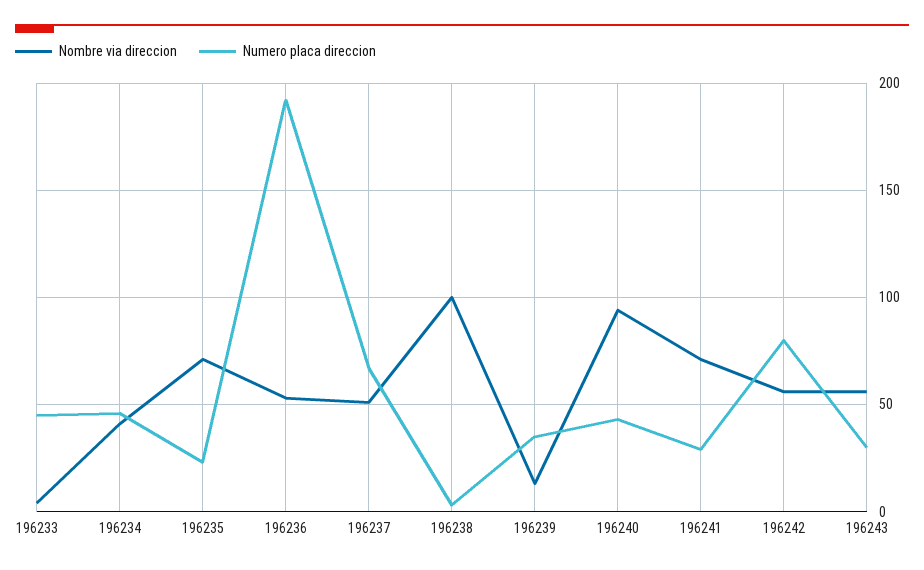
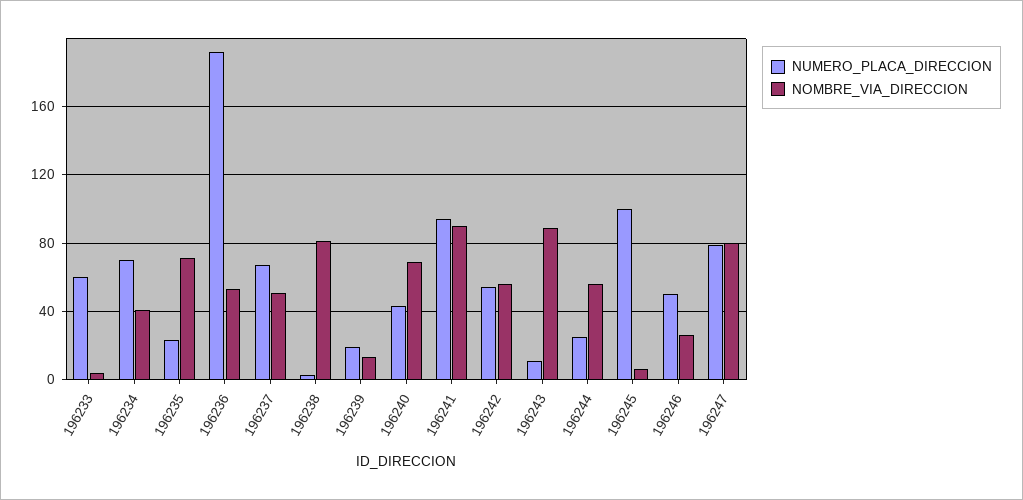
Numero placa direccion, 196233: 45 -> 60
Numero placa direccion, 196234: 45 -> 70
Nombre via direccion, 196238: 100 -> 80
Numero placa direccion, 196239: 35 -> 20
Nombre via direccion, 196240: 95 -> 70
Nombre via direccion, 196241: 70 -> 90
Numero placa direccion, 196241: 30 -> 95
Numero placa direccion, 196242: 80 -> 55
Nombre via direccion, 196243: 55 -> 90
Numero placa direccion, 196243: 30 -> 10
Numero placa direccion, 196244: none -> 25
Nombre via direccion, 196244: none -> 55
Numero placa direccion, 196245: none -> 100
Nombre via direccion, 196245: none -> 5
Numero placa direccion, 196246: none -> 50
Nombre via direccion, 196246: none -> 25
Numero placa direccion, 196247: none -> 80
Nombre via direccion, 196247: none -> 80

